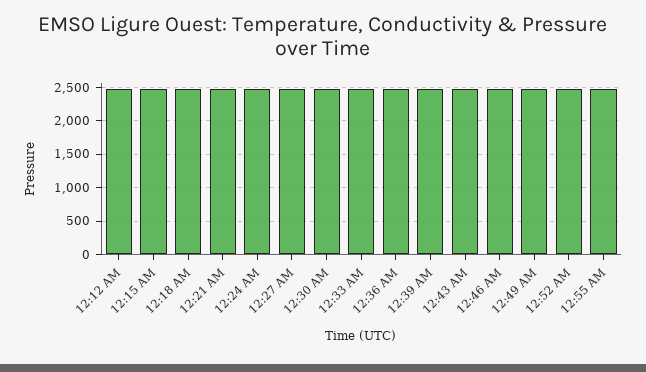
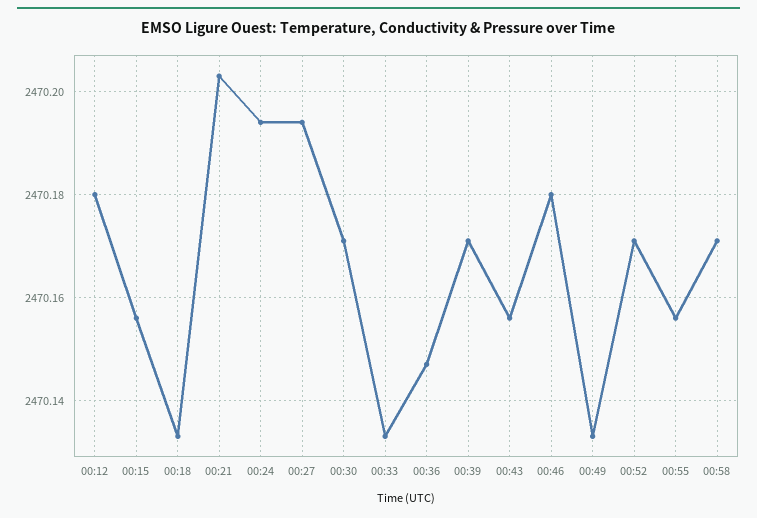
00:58: none -> 2470.17

